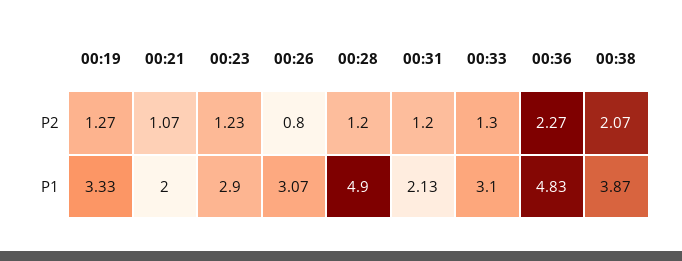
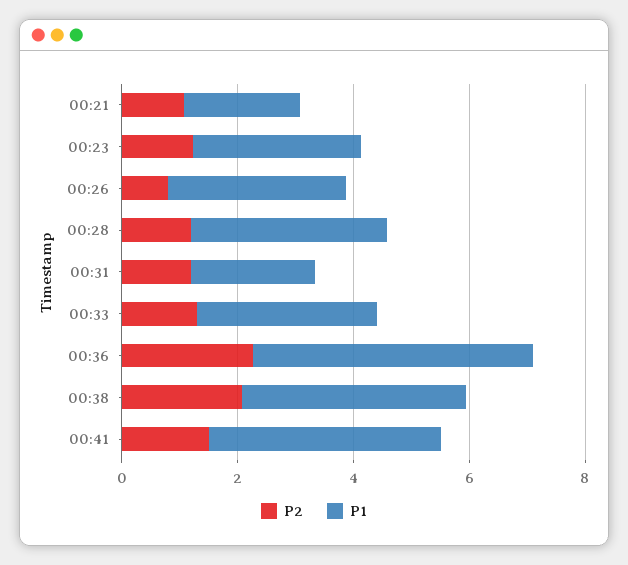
P2, 00:19: 1.27 -> none
P1, 00:19: 3.33 -> none
P1, 00:28: 4.9 -> 3.5
P2, 00:41: none -> 1.5
P1, 00:41: none -> 4

